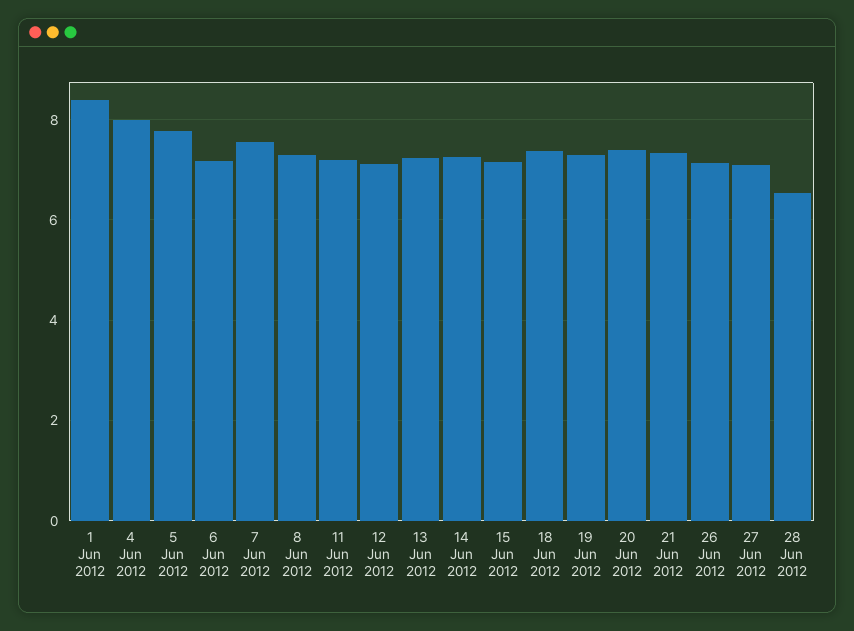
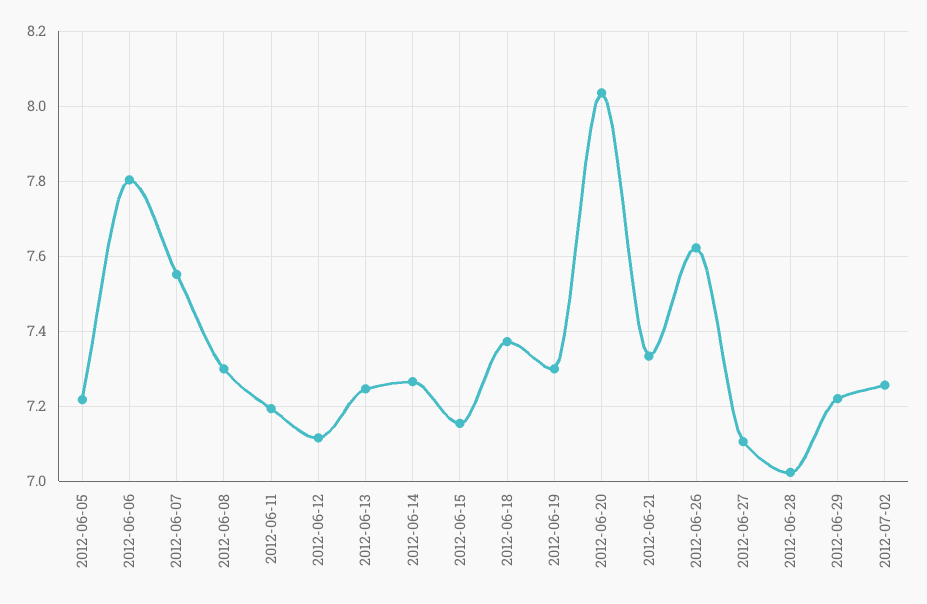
1 Jun 2012: 8.4 -> none
4 Jun 2012: 8 -> none
5 Jun 2012: 7.8 -> 7.22
6 Jun 2012: 7.2 -> 7.8
20 Jun 2012: 7.4 -> 8.04
26 Jun 2012: 7.2 -> 7.62
28 Jun 2012: 6.6 -> 7.02
2012-06-29: none -> 7.22
2012-07-02: none -> 7.26

